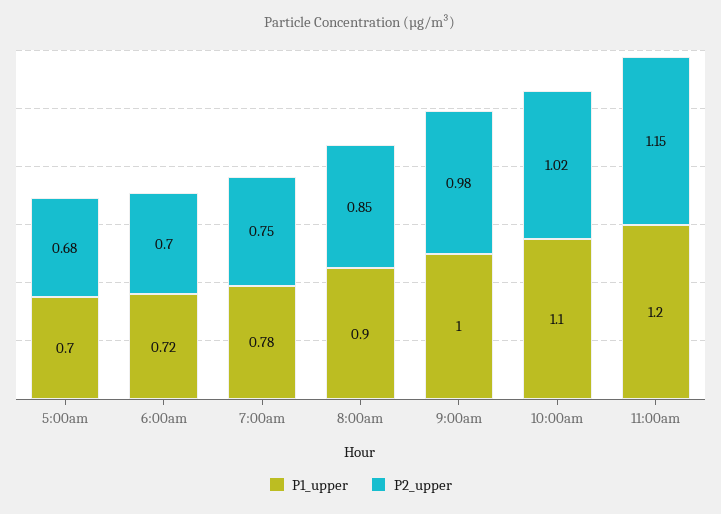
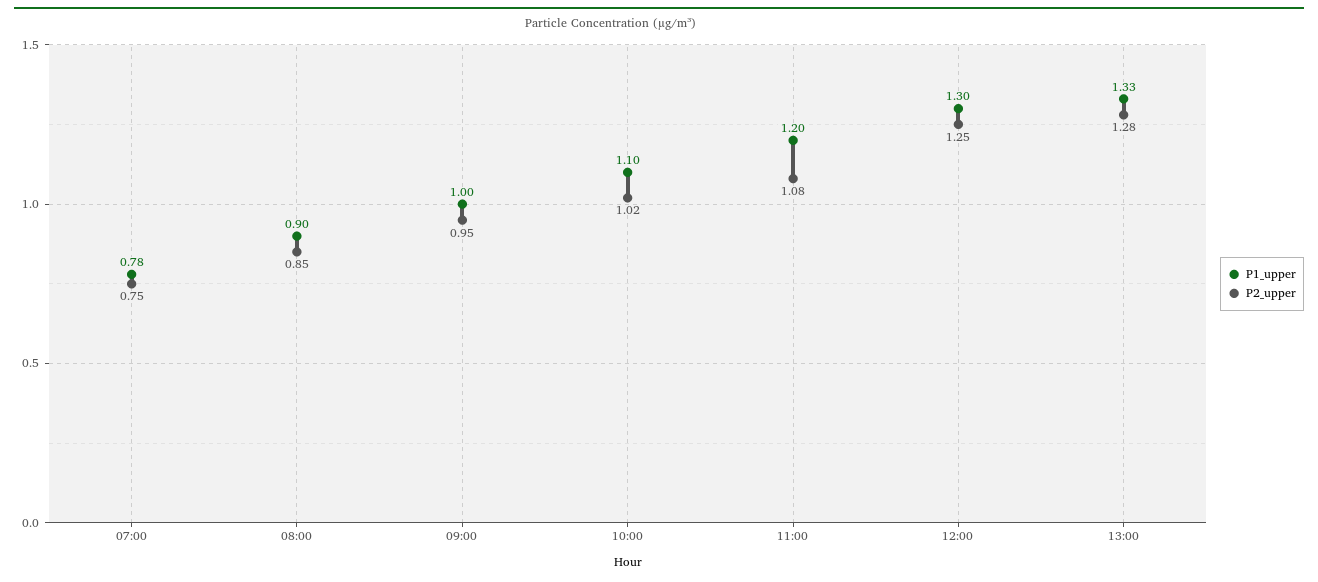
P1_upper, 5:00am: 0.7 -> none
P2_upper, 5:00am: 0.68 -> none
P1_upper, 6:00am: 0.72 -> none
P2_upper, 6:00am: 0.7 -> none
P2_upper, 9:00am: 0.98 -> 0.95
P2_upper, 11:00am: 1.15 -> 1.08
P1_upper, 12:00: none -> 1.3
P2_upper, 12:00: none -> 1.25
P1_upper, 13:00: none -> 1.33
P2_upper, 13:00: none -> 1.28

